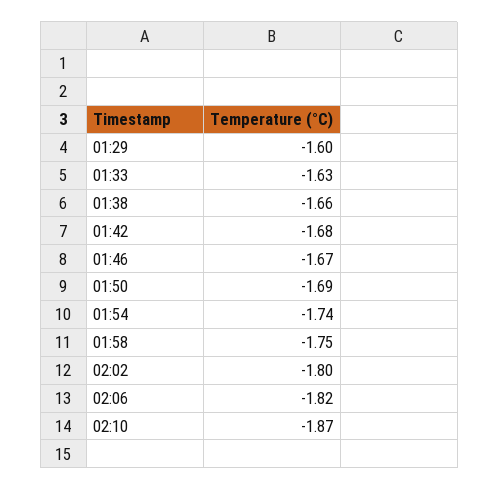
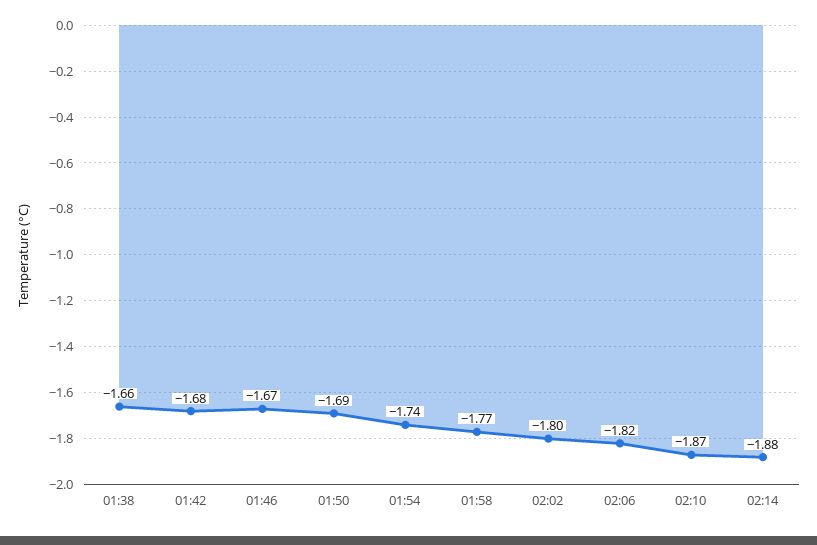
01:29: -1.6 -> none
01:33: -1.63 -> none
01:58: -1.75 -> -1.77
02:14: none -> -1.88

